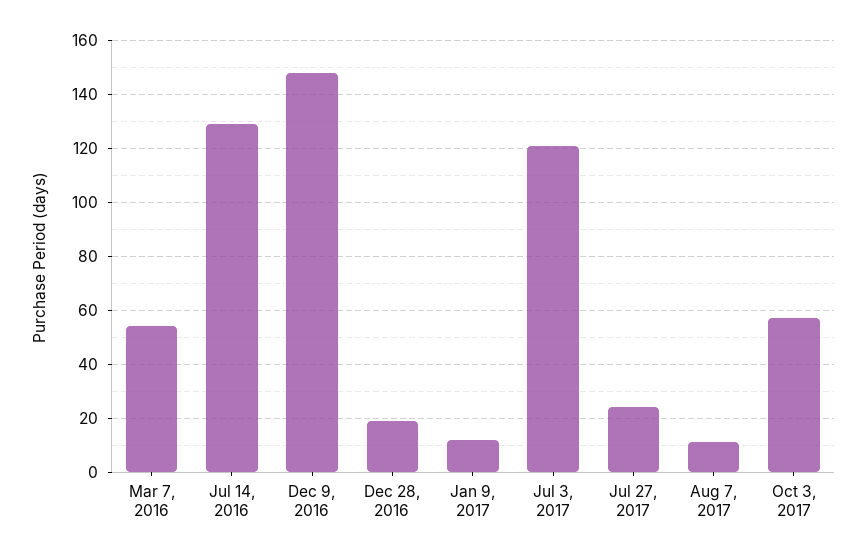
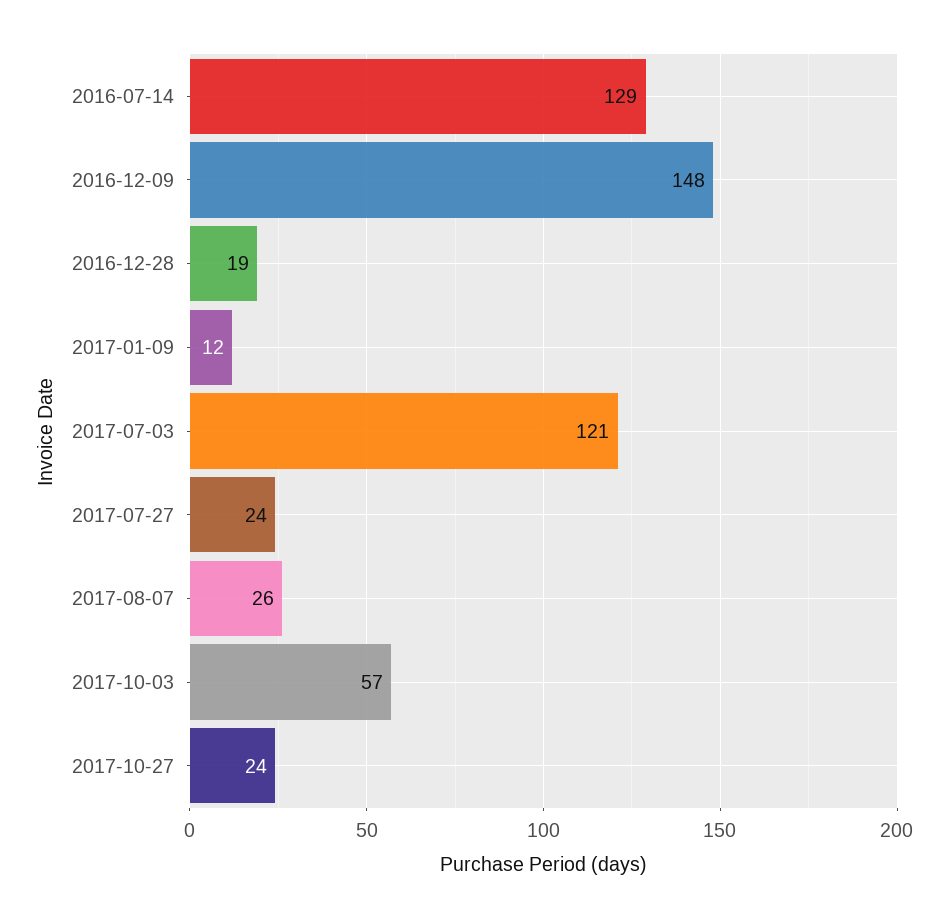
Mar 7, 2016: 55 -> none
Aug 7, 2017: 10 -> 26
2017-10-27: none -> 24

